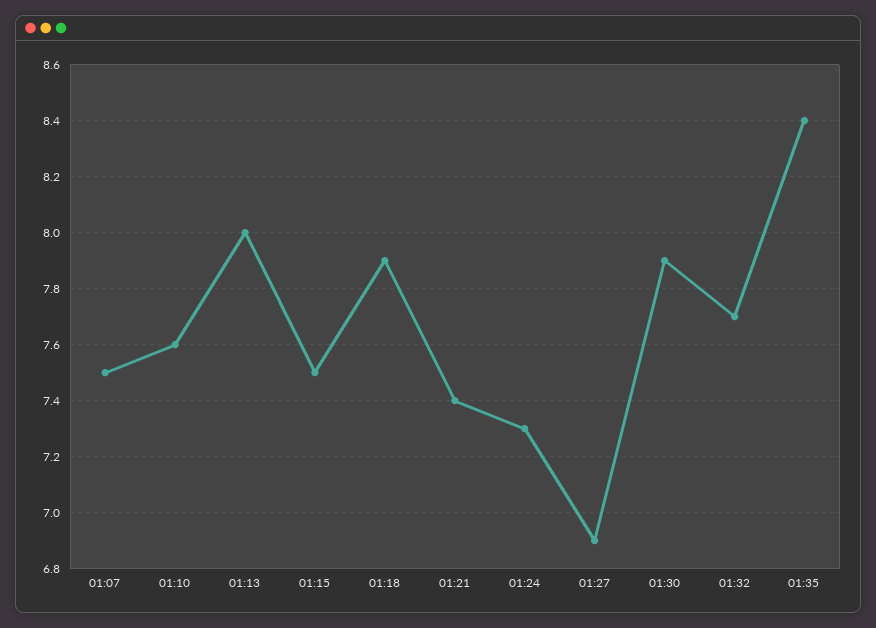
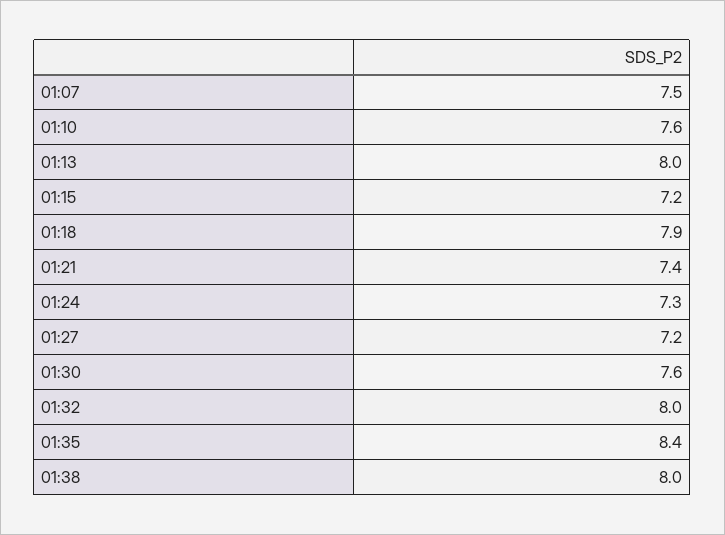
01:15: 7.5 -> 7.2
01:27: 6.9 -> 7.2
01:30: 7.9 -> 7.6
01:32: 7.7 -> 8
01:38: none -> 8

